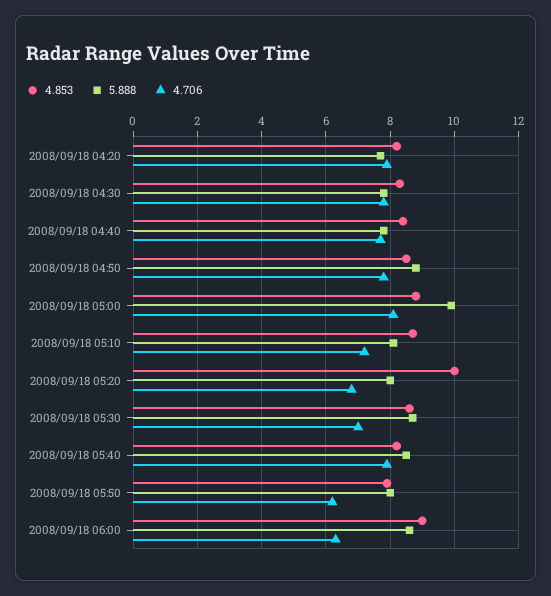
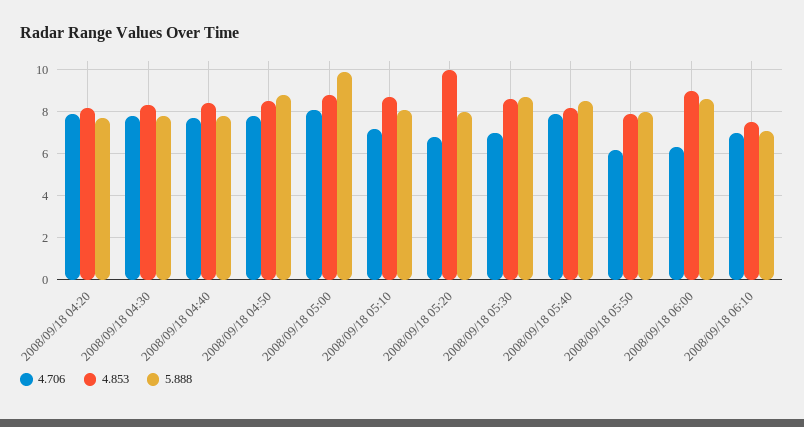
4.706, 2008/09/18 06:10: none -> 7
4.853, 2008/09/18 06:10: none -> 7.5
5.888, 2008/09/18 06:10: none -> 7

